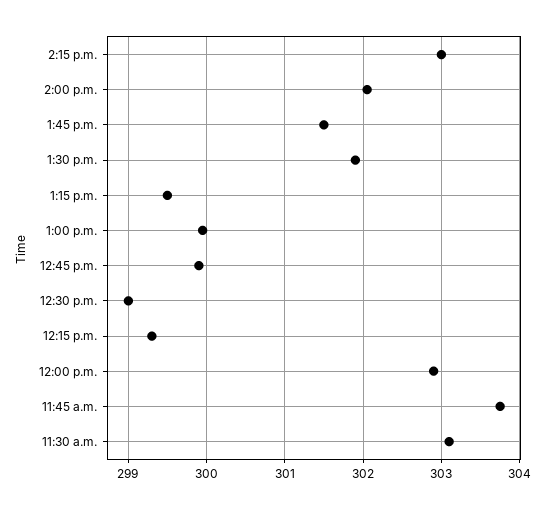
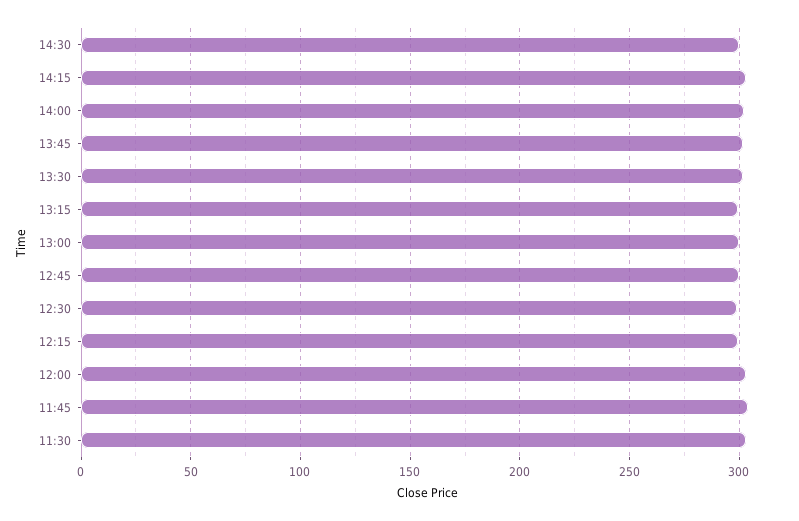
14:30: none -> 300

